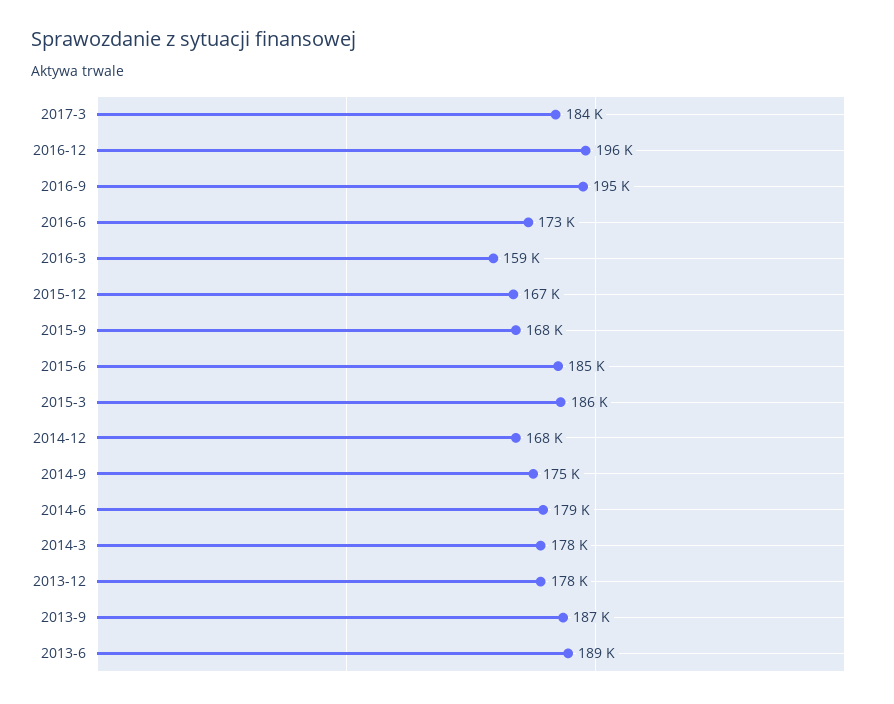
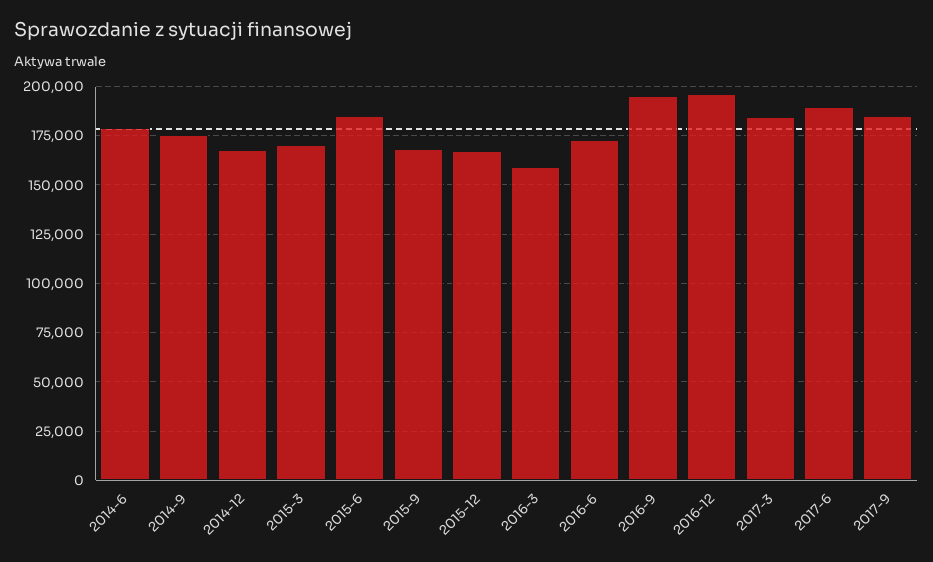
2015-3: 186000 -> 170000
2014-3: 178000 -> none
2013-12: 178000 -> none
2013-9: 187000 -> none
2013-6: 189000 -> none
2017-6: none -> 190000
2017-9: none -> 185000

